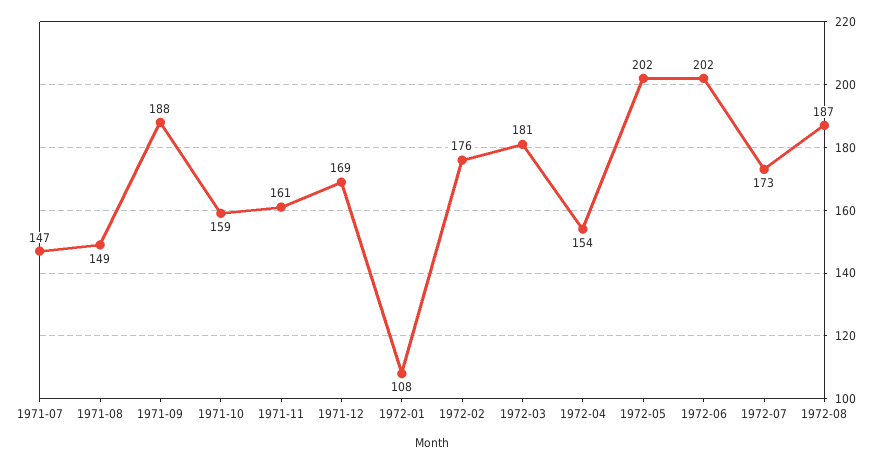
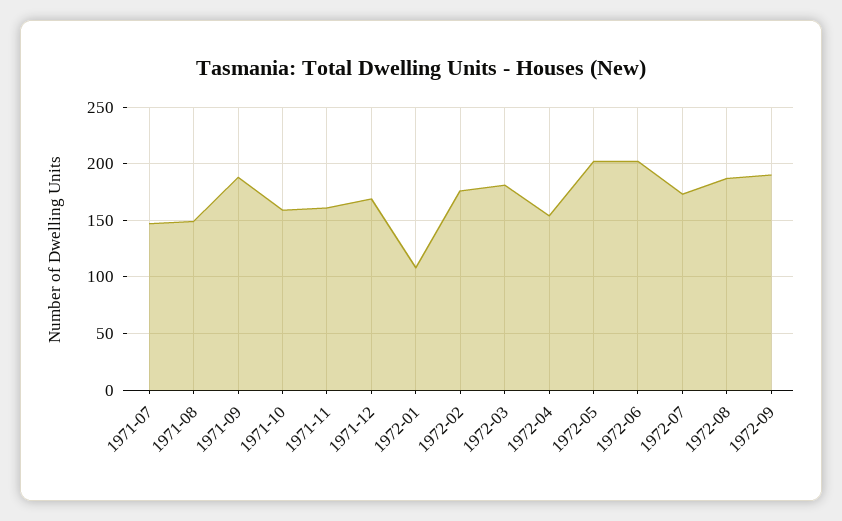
1972-09: none -> 190

